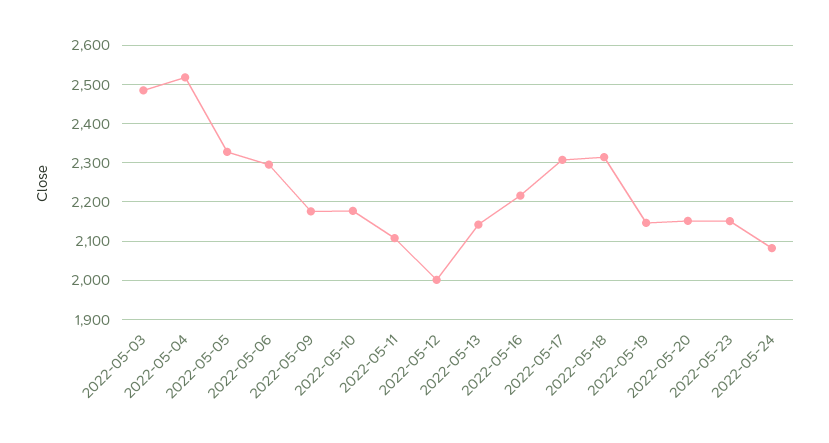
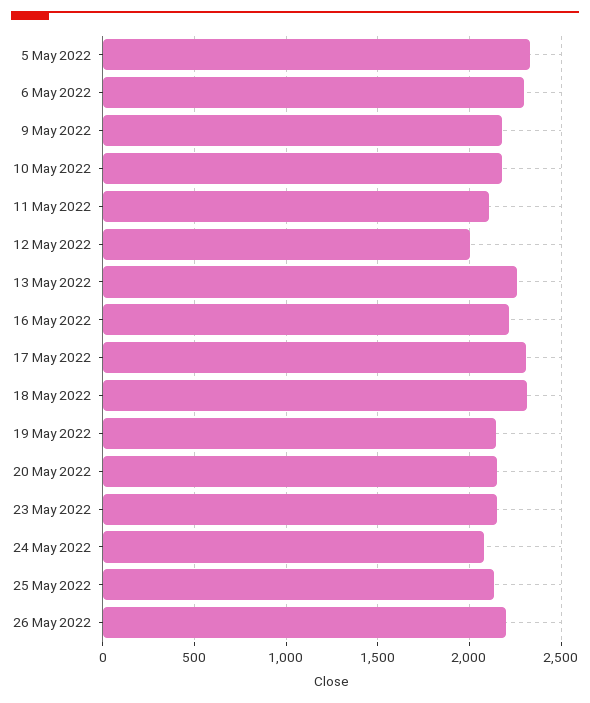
2022-05-03: 2480 -> none
2022-05-04: 2520 -> none
2022-05-13: 2140 -> 2250
25 May 2022: none -> 2150
26 May 2022: none -> 2200

